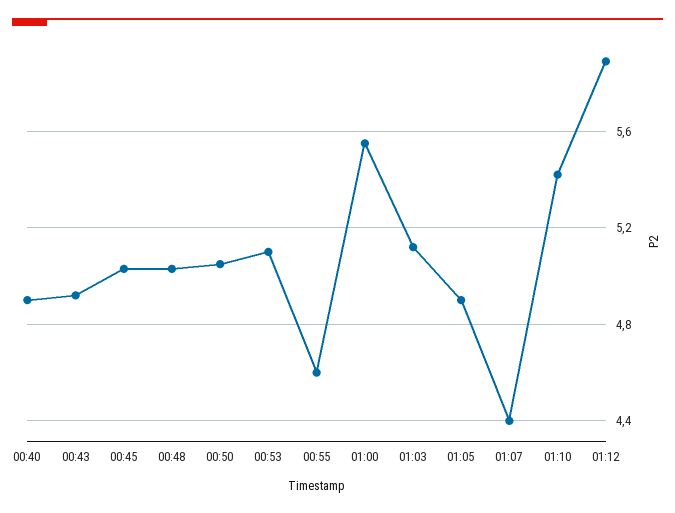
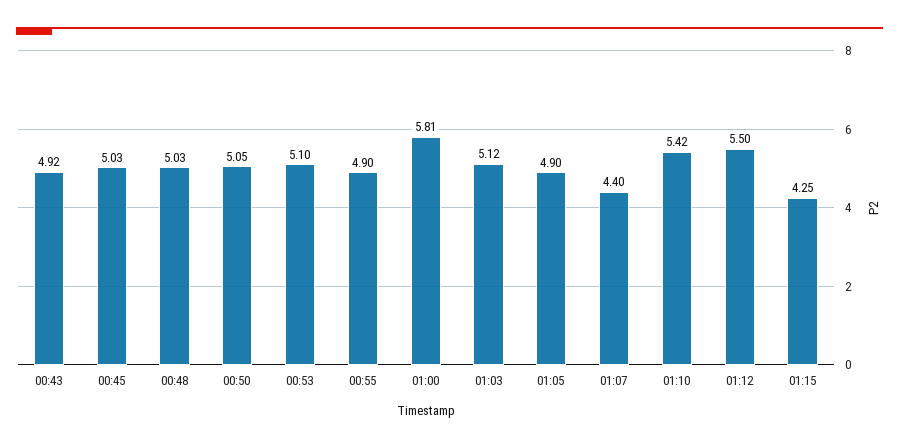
00:40: 4.9 -> none
00:55: 4.6 -> 4.9
01:00: 5.55 -> 5.81
01:12: 5.9 -> 5.5
01:15: none -> 4.25

